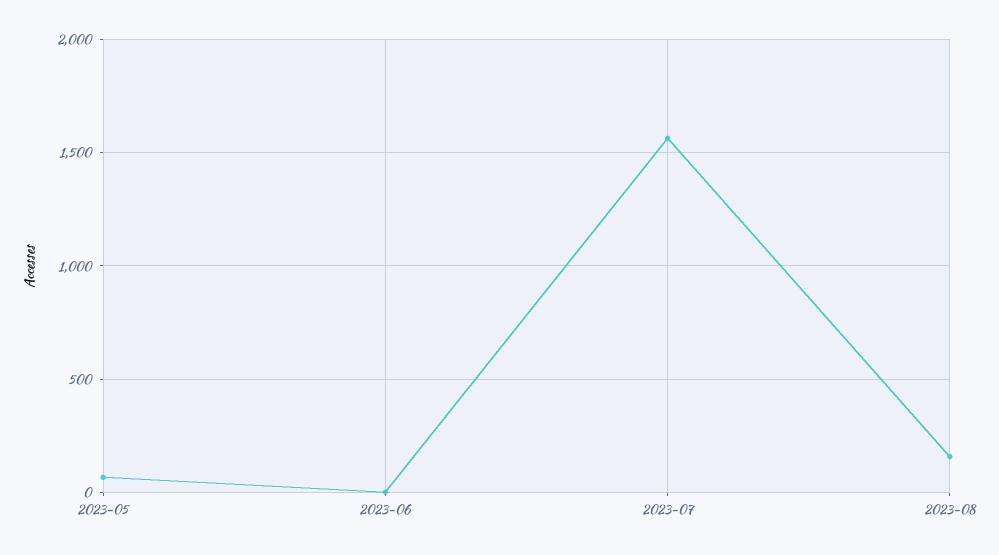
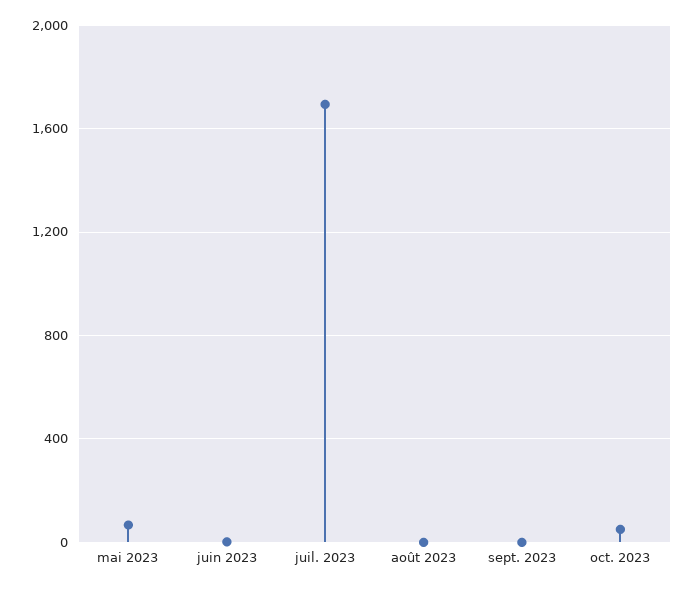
2023-07: 1550 -> 1700
2023-08: 150 -> 0
sept. 2023: none -> 0
oct. 2023: none -> 50

